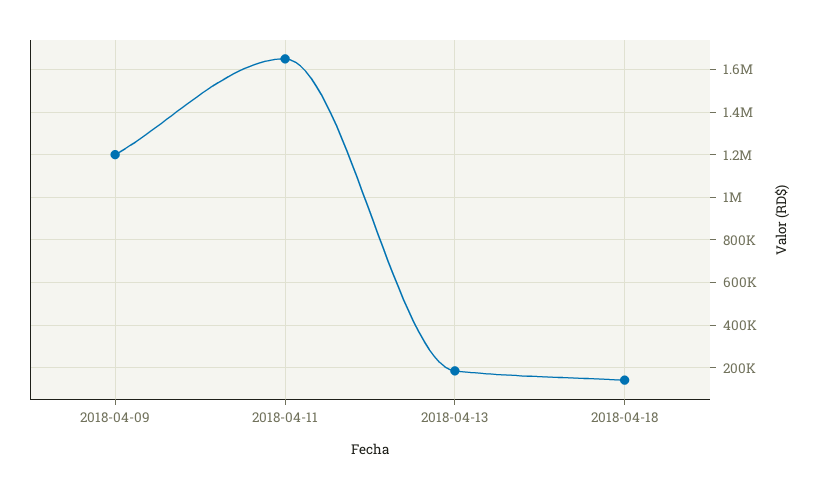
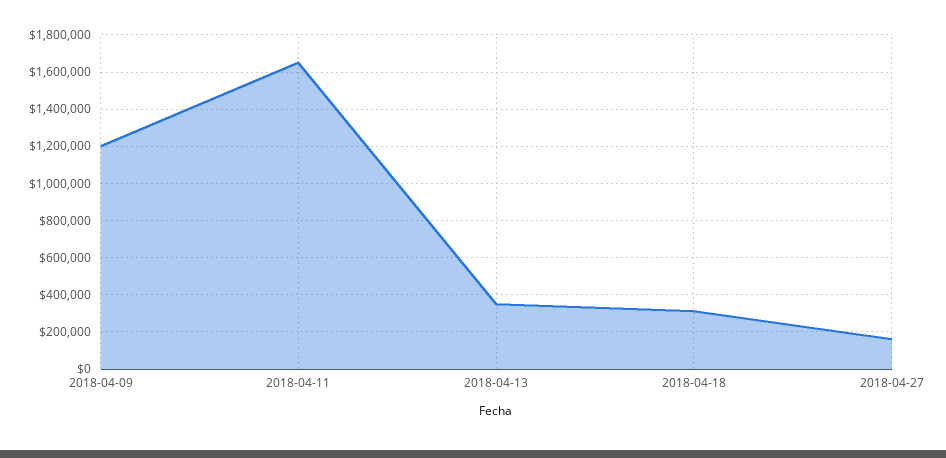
2018-04-13: 200000 -> 350000
2018-04-18: 150000 -> 300000
2018-04-27: none -> 150000

